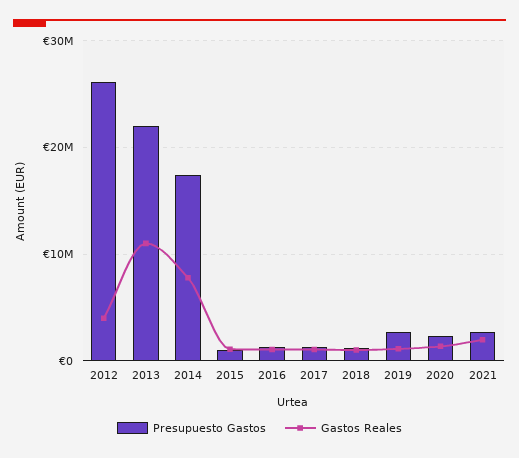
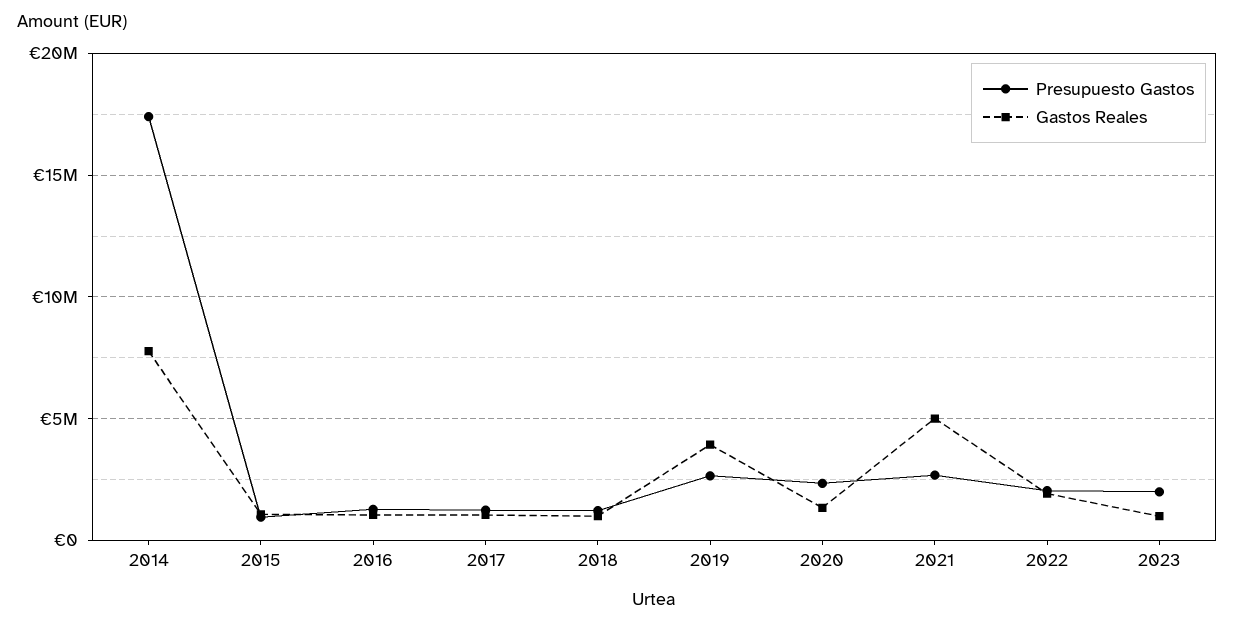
Presupuesto Gastos, 2012: 26000000 -> none
Gastos Reales, 2012: 4000000 -> none
Presupuesto Gastos, 2013: 22000000 -> none
Gastos Reales, 2013: 11000000 -> none
Gastos Reales, 2019: 1000000 -> 4000000
Gastos Reales, 2021: 2000000 -> 5000000
Presupuesto Gastos, 2022: none -> 2000000
Gastos Reales, 2022: none -> 2000000
Presupuesto Gastos, 2023: none -> 2000000
Gastos Reales, 2023: none -> 1000000

